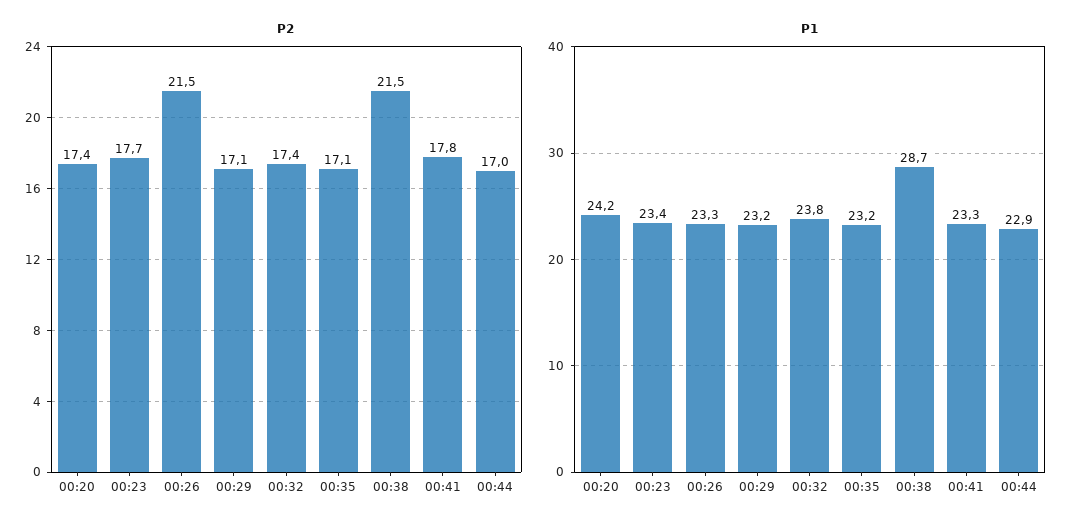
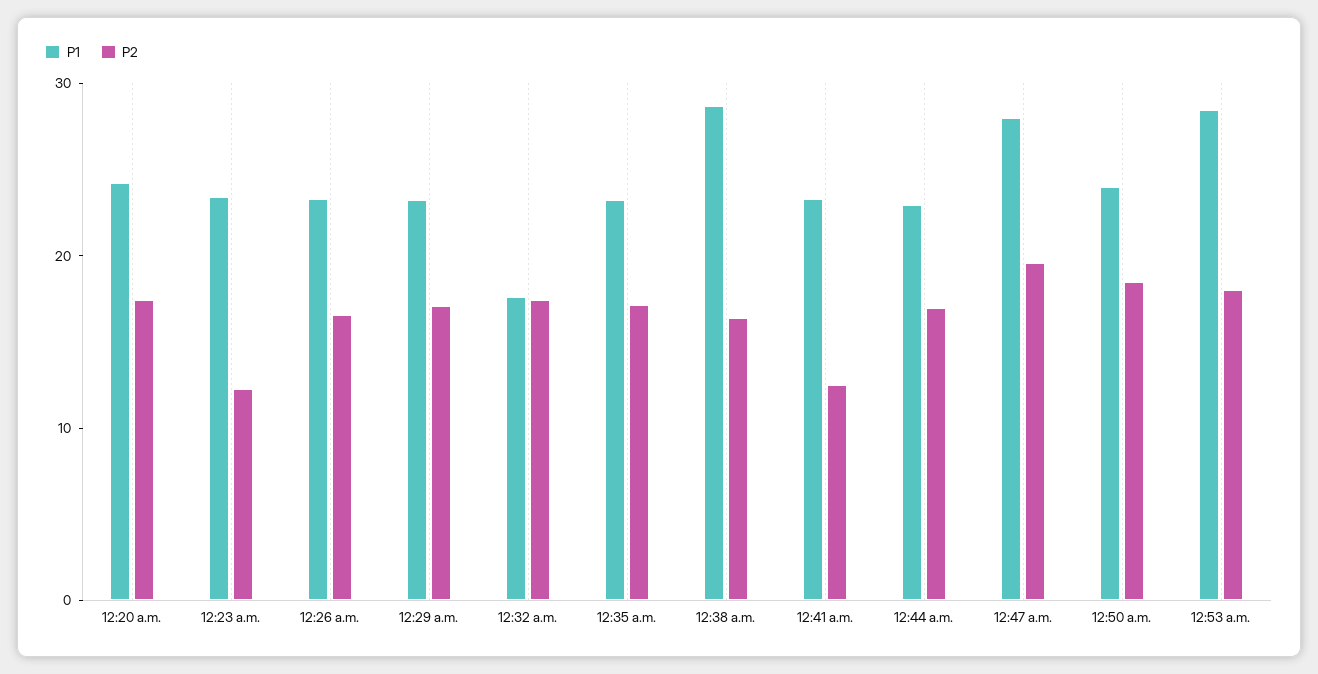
P2, 00:23: 17.7 -> 12
P2, 00:26: 21.5 -> 16
P2, 00:38: 21.5 -> 16
P2, 00:41: 17.8 -> 12
P1, 00:32: 23.8 -> 18
P1, 12:47 a.m.: none -> 28
P2, 12:47 a.m.: none -> 20
P1, 12:50 a.m.: none -> 24
P2, 12:50 a.m.: none -> 18
P1, 12:53 a.m.: none -> 28
P2, 12:53 a.m.: none -> 18

